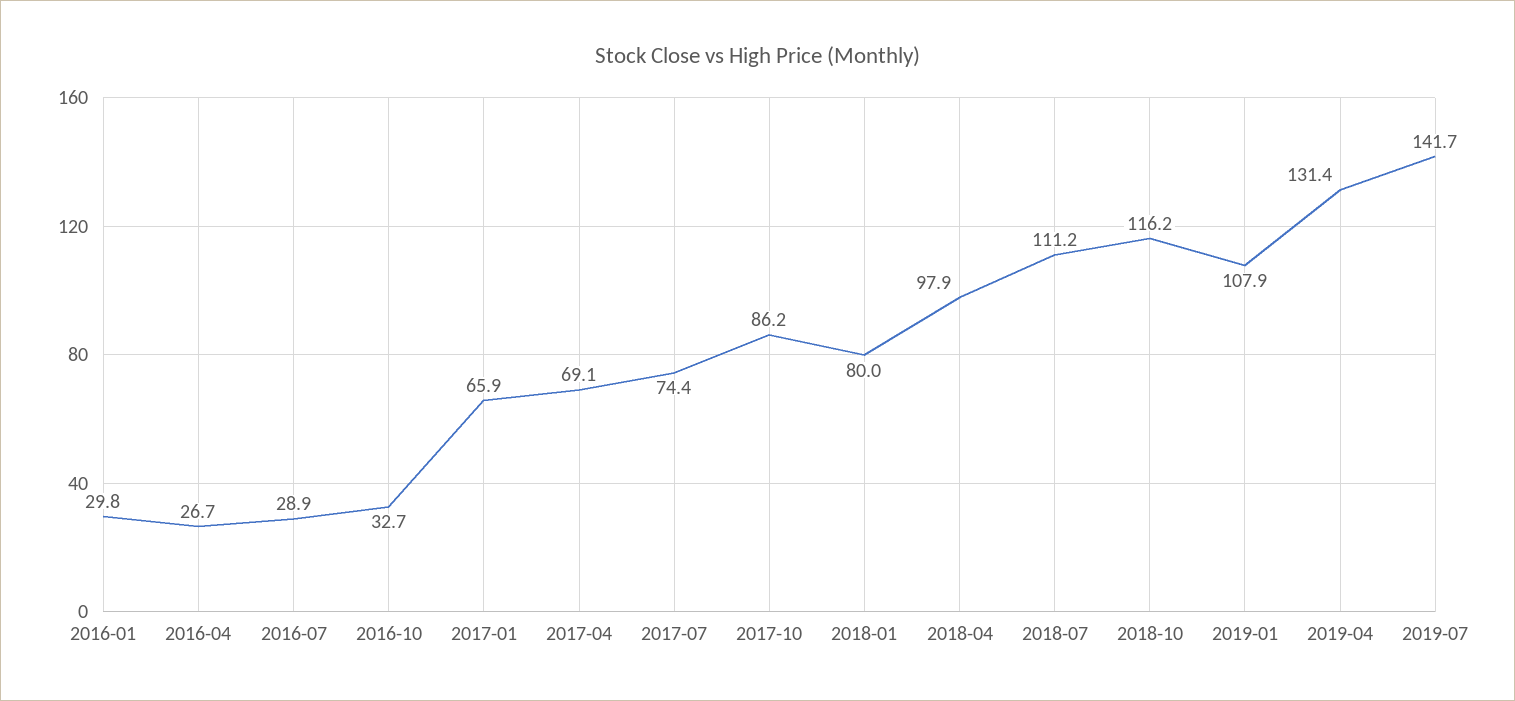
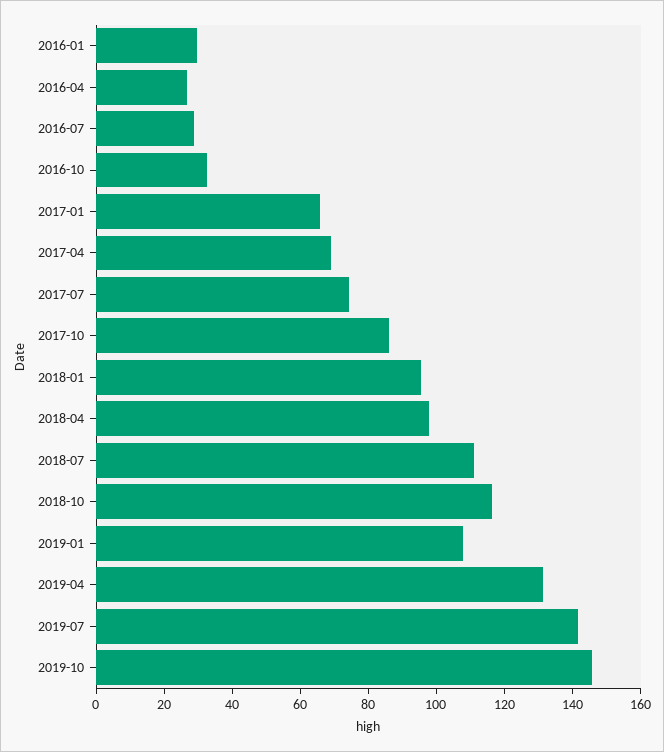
2018-01: 80 -> 95
2019-10: none -> 145

